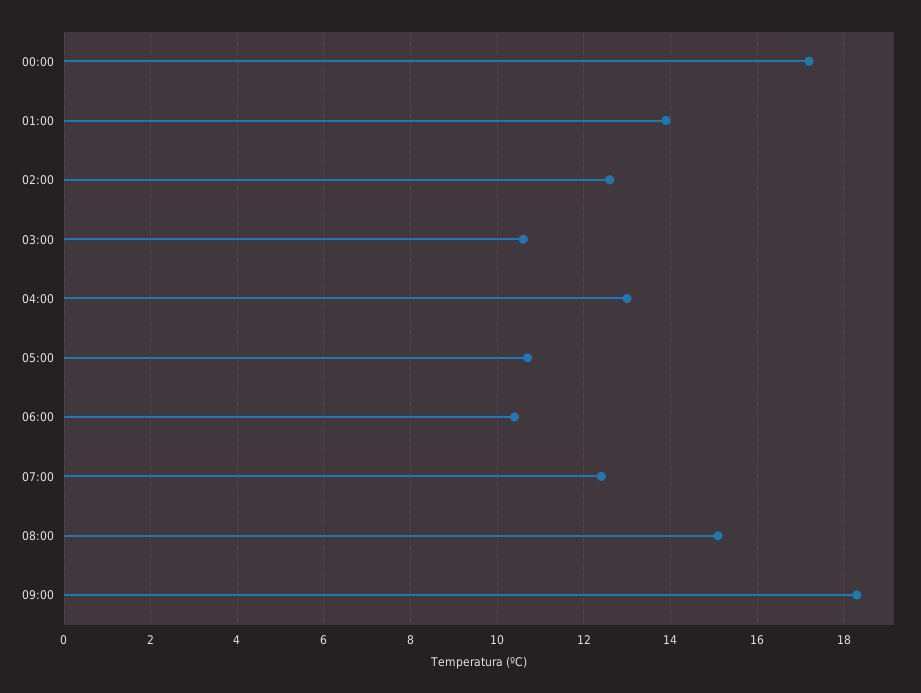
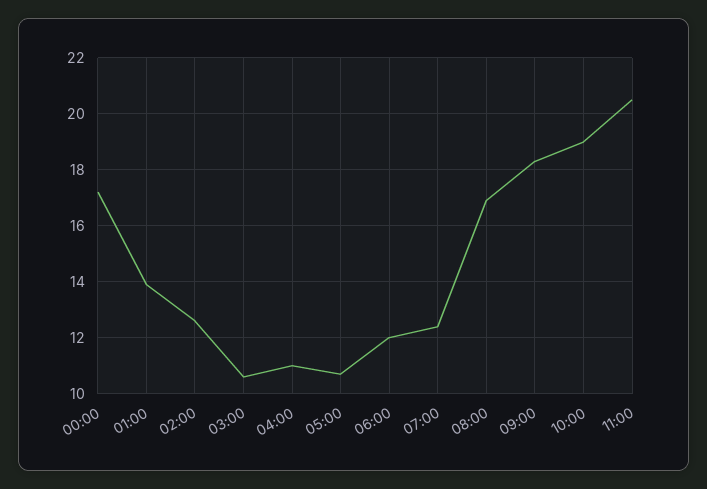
04:00: 13 -> 11
06:00: 10.5 -> 12
08:00: 15 -> 17
10:00: none -> 19
11:00: none -> 20.5

